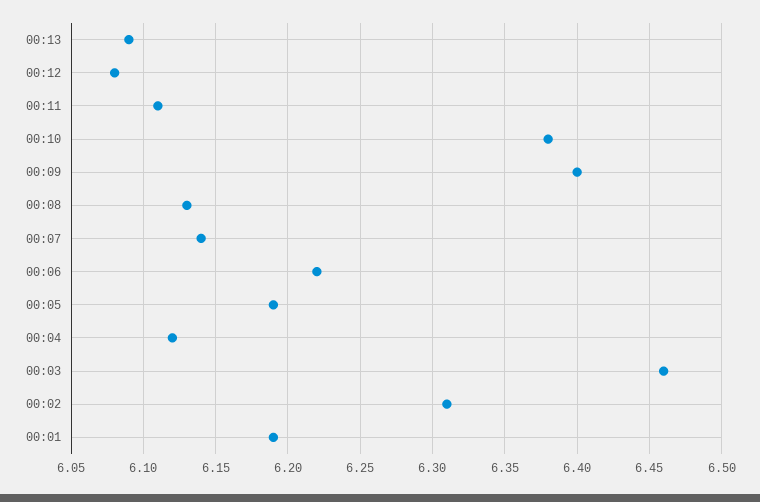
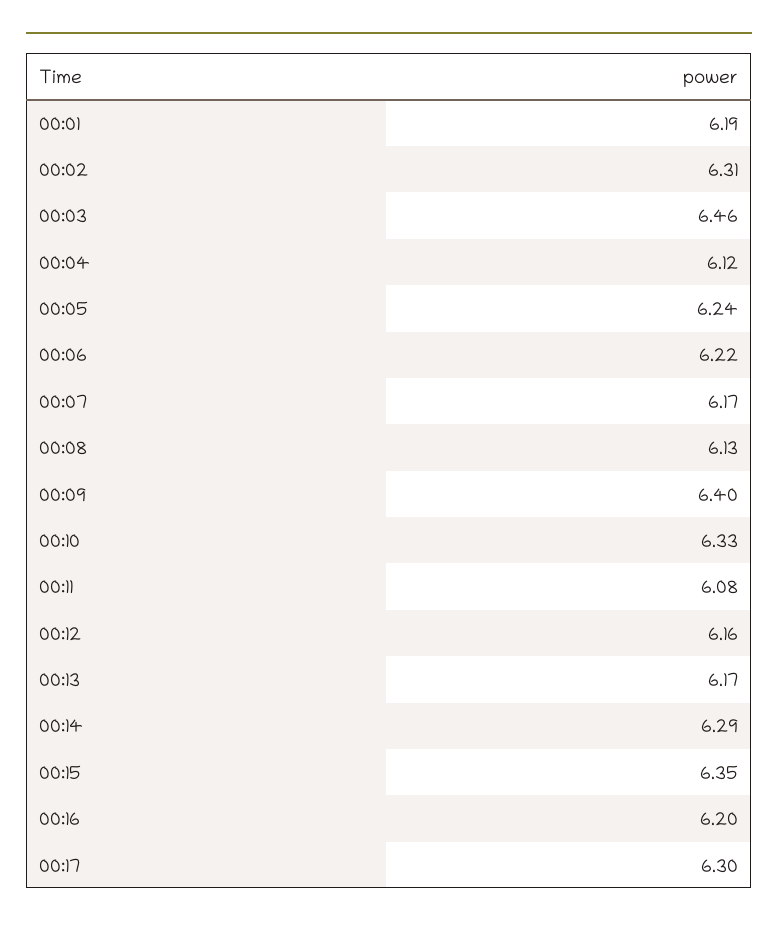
00:13: 6.09 -> 6.17
00:12: 6.08 -> 6.16
00:11: 6.11 -> 6.08
00:10: 6.38 -> 6.33
00:07: 6.14 -> 6.17
00:05: 6.19 -> 6.24
00:14: none -> 6.29
00:15: none -> 6.35
00:16: none -> 6.2
00:17: none -> 6.3

